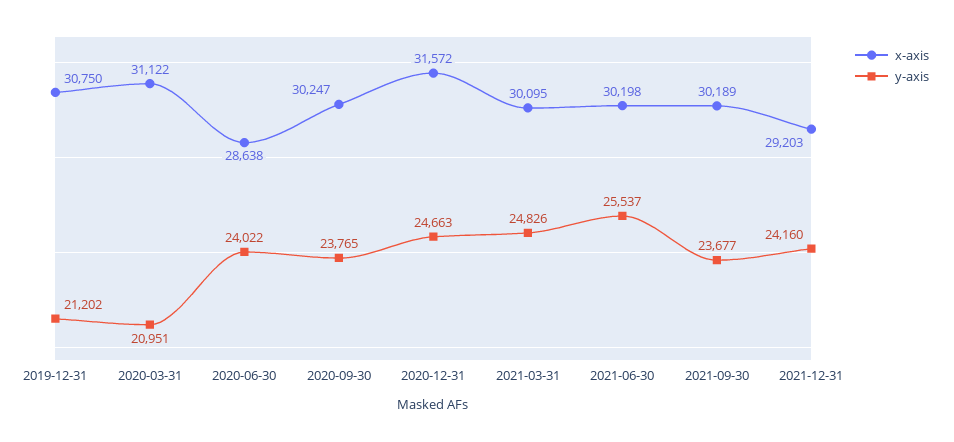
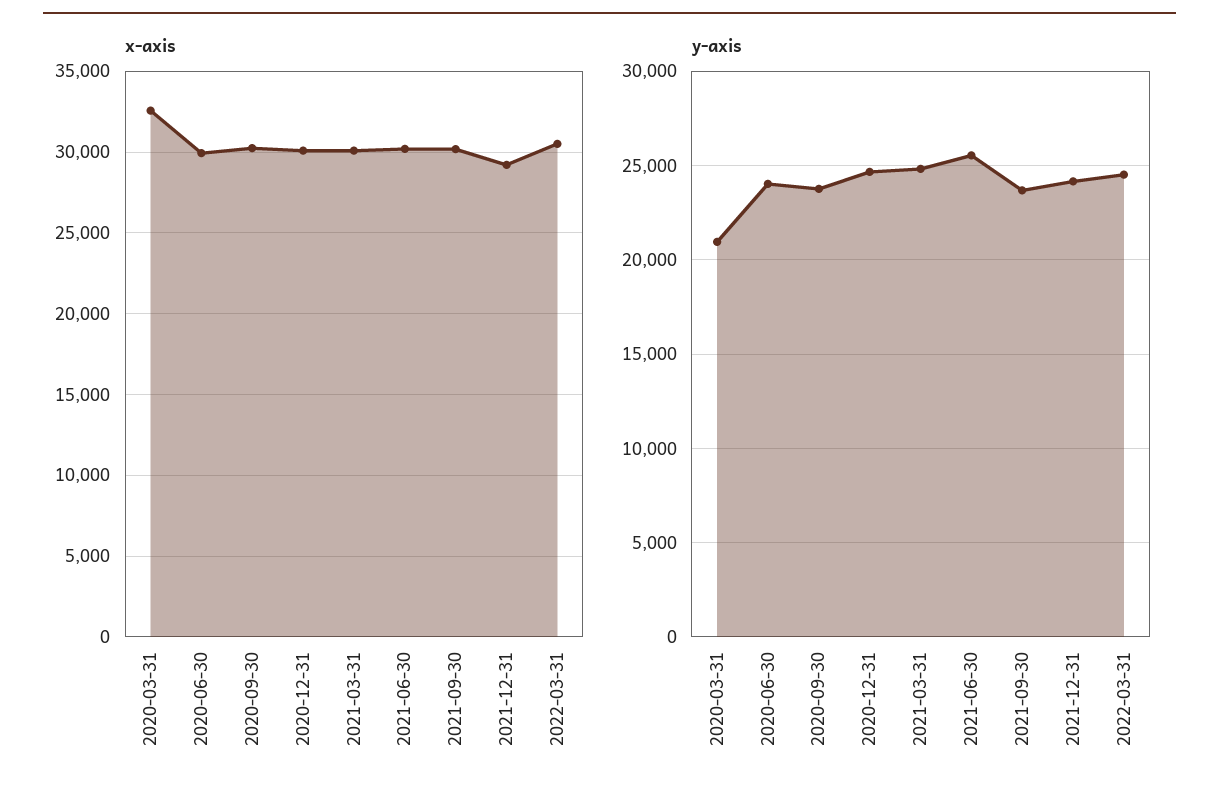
x-axis, 2019-12-31: 30750 -> none
y-axis, 2019-12-31: 21202 -> none
x-axis, 2020-03-31: 31122 -> 32500
x-axis, 2020-06-30: 28638 -> 30000
x-axis, 2020-12-31: 31572 -> 30000
x-axis, 2022-03-31: none -> 30500
y-axis, 2022-03-31: none -> 24500

